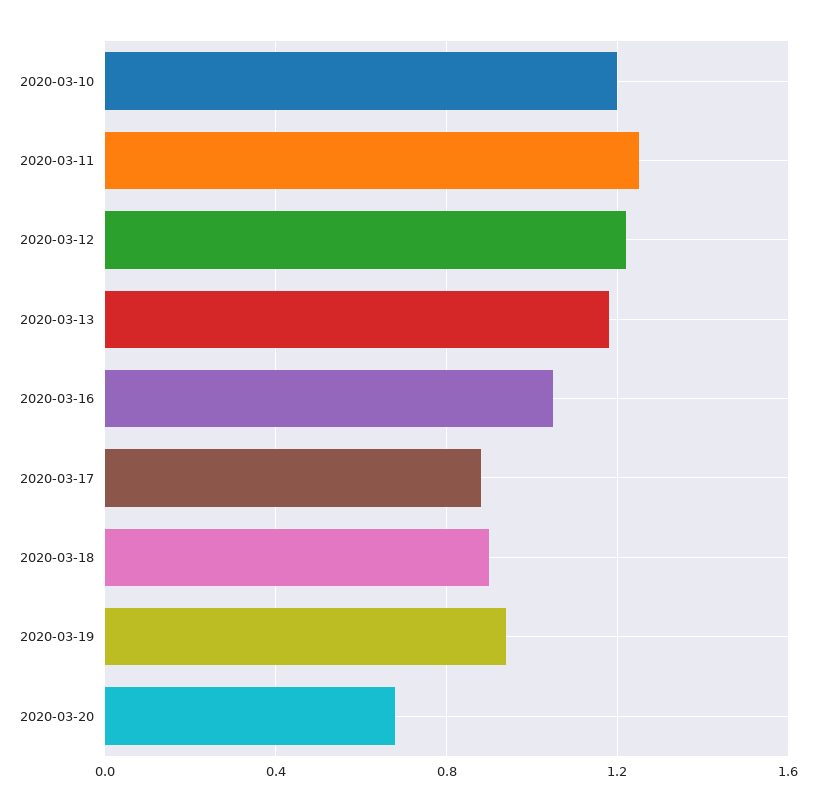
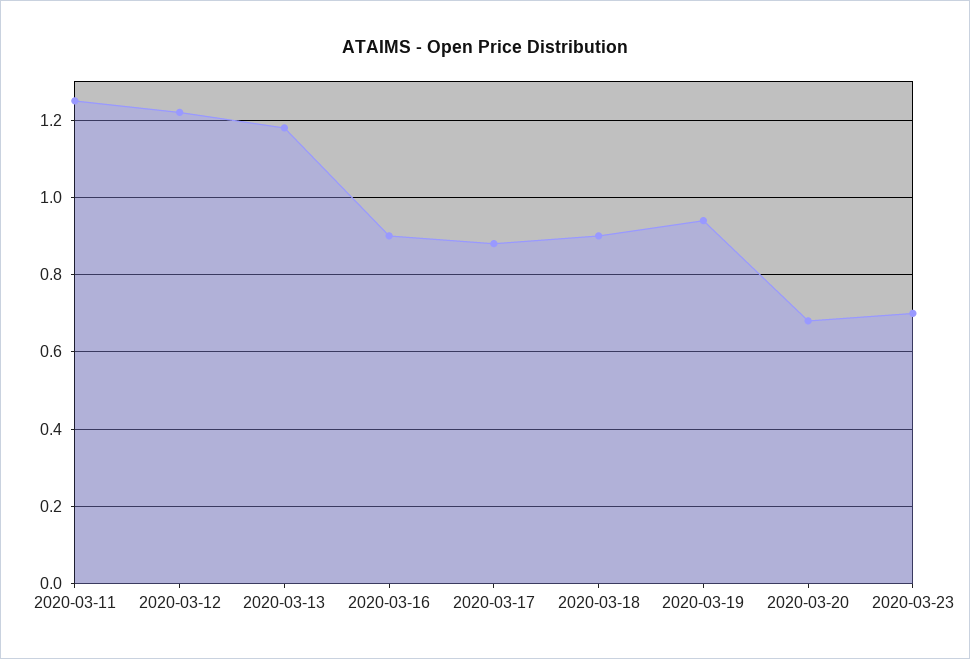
2020-03-10: 1.2 -> none
2020-03-16: 1.05 -> 0.9
2020-03-23: none -> 0.7

